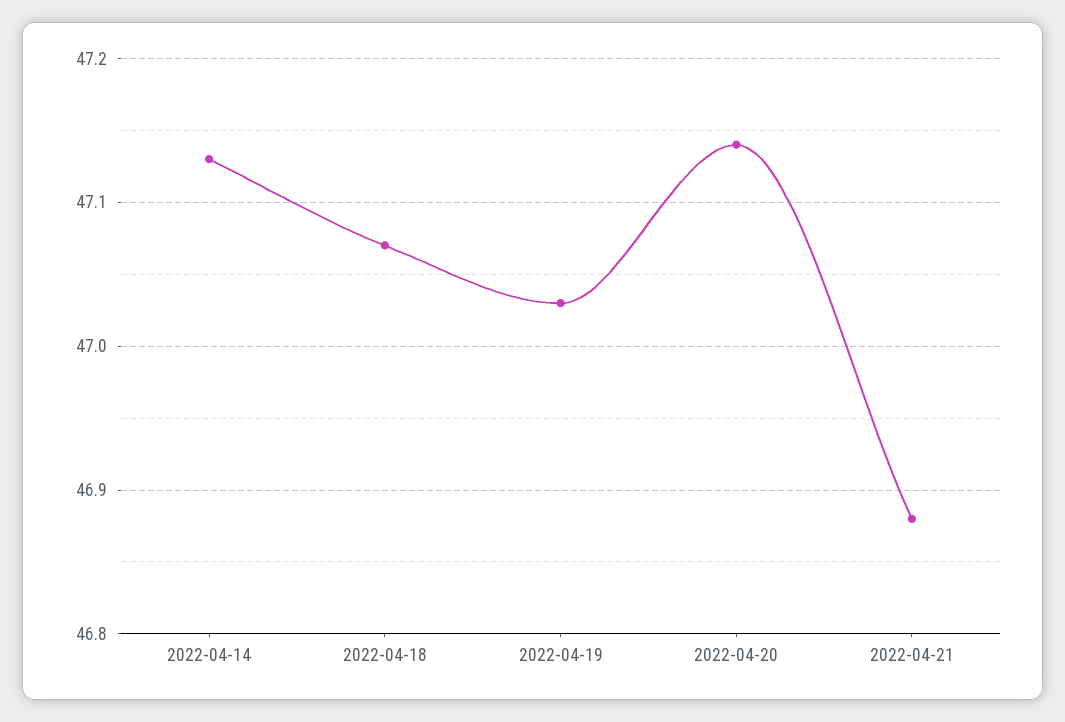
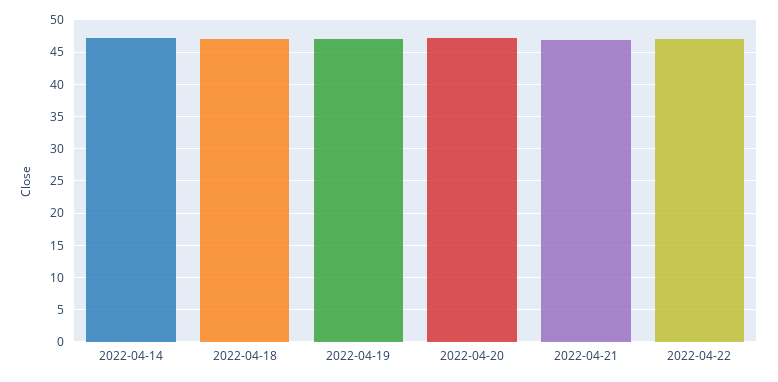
2022-04-22: none -> 47

